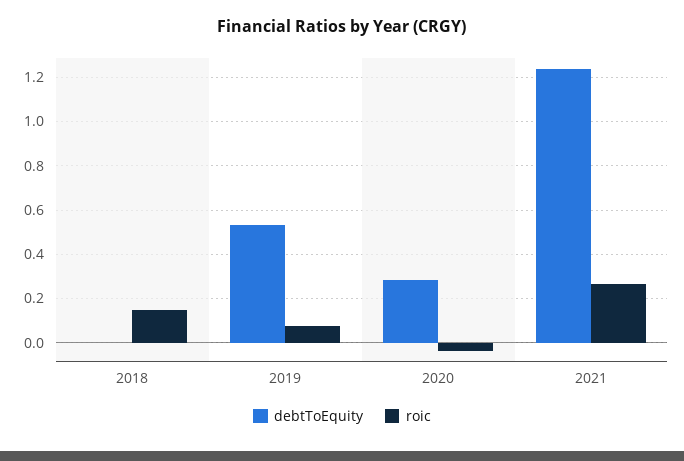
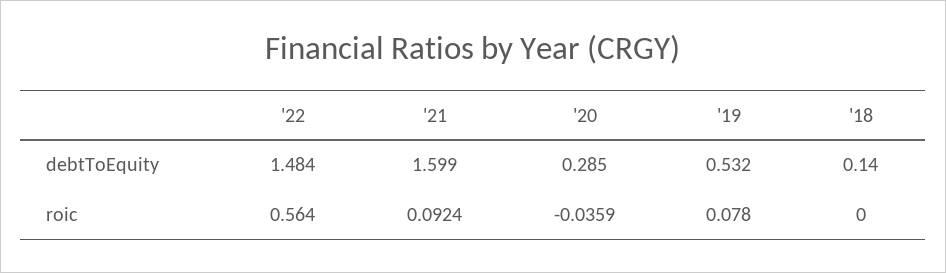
debtToEquity, 2018: 0 -> 0.14
roic, 2018: 0.15 -> 0
debtToEquity, 2021: 1.25 -> 1.599
roic, 2021: 0.25 -> 0.0924
debtToEquity, '22: none -> 1.484
roic, '22: none -> 0.564

